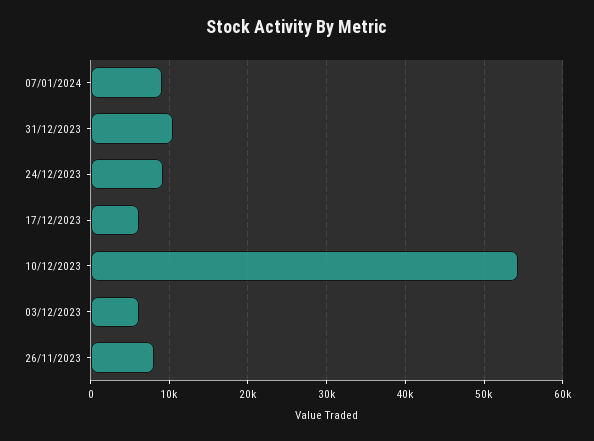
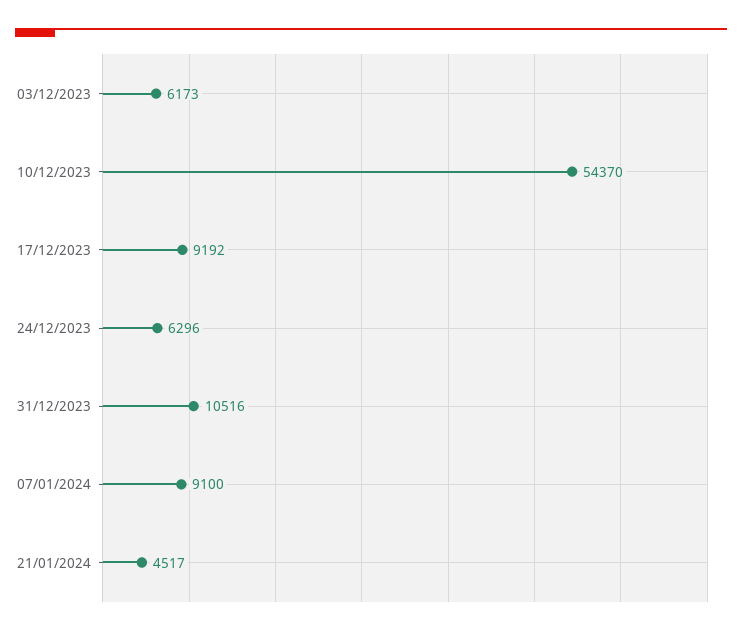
24/12/2023: 9000 -> 6296
17/12/2023: 6000 -> 9192
26/11/2023: 8000 -> none
21/01/2024: none -> 4517

